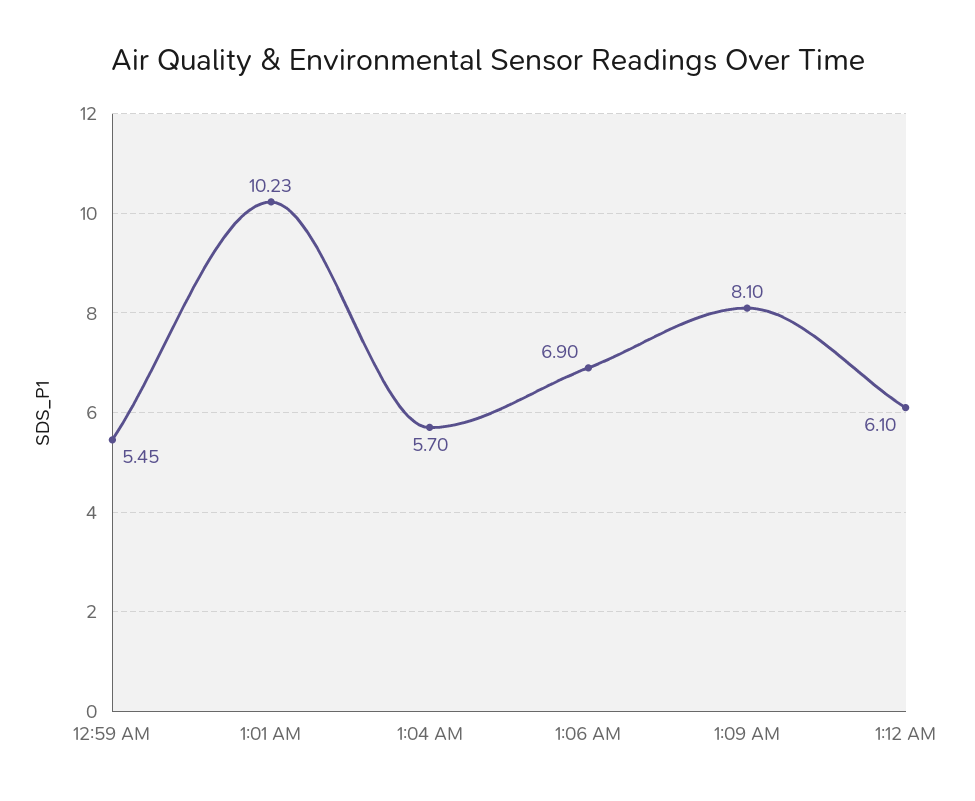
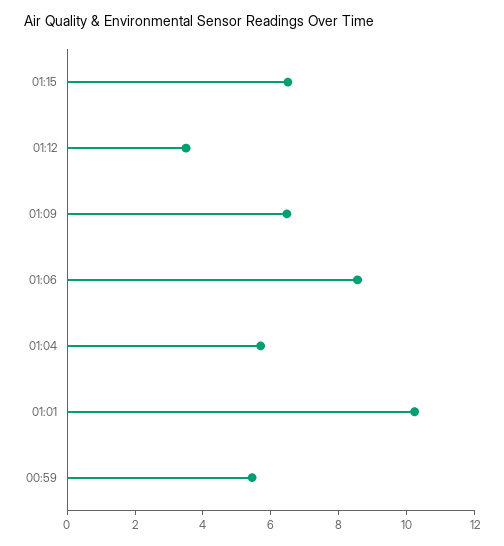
1:06 AM: 6.9 -> 8.5
1:09 AM: 8.1 -> 6.5
1:12 AM: 6.1 -> 3.5
01:15: none -> 6.5

